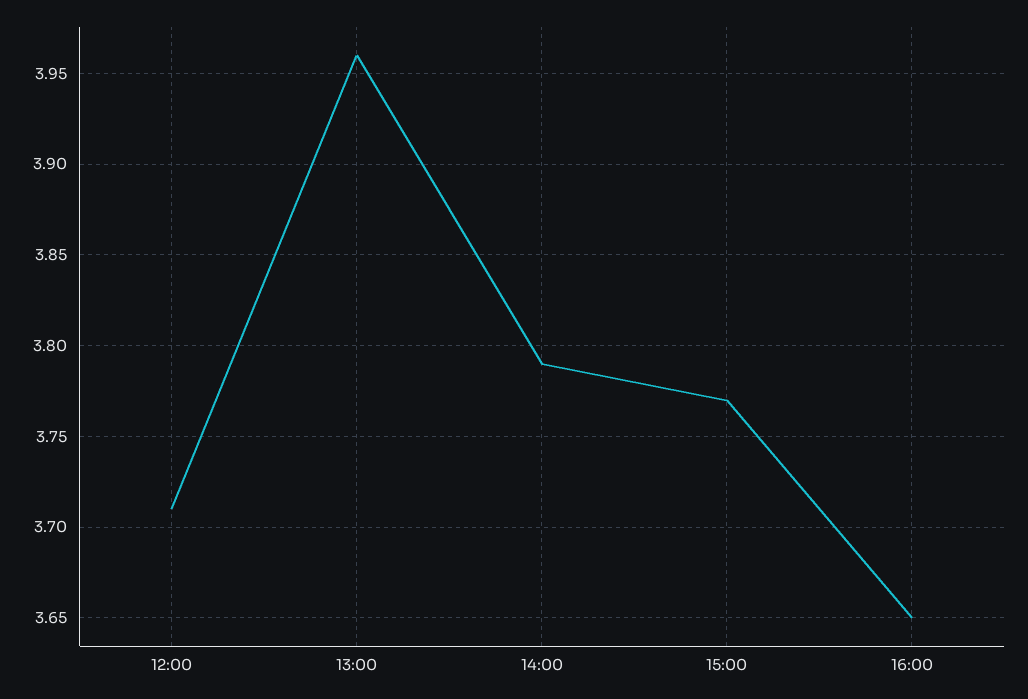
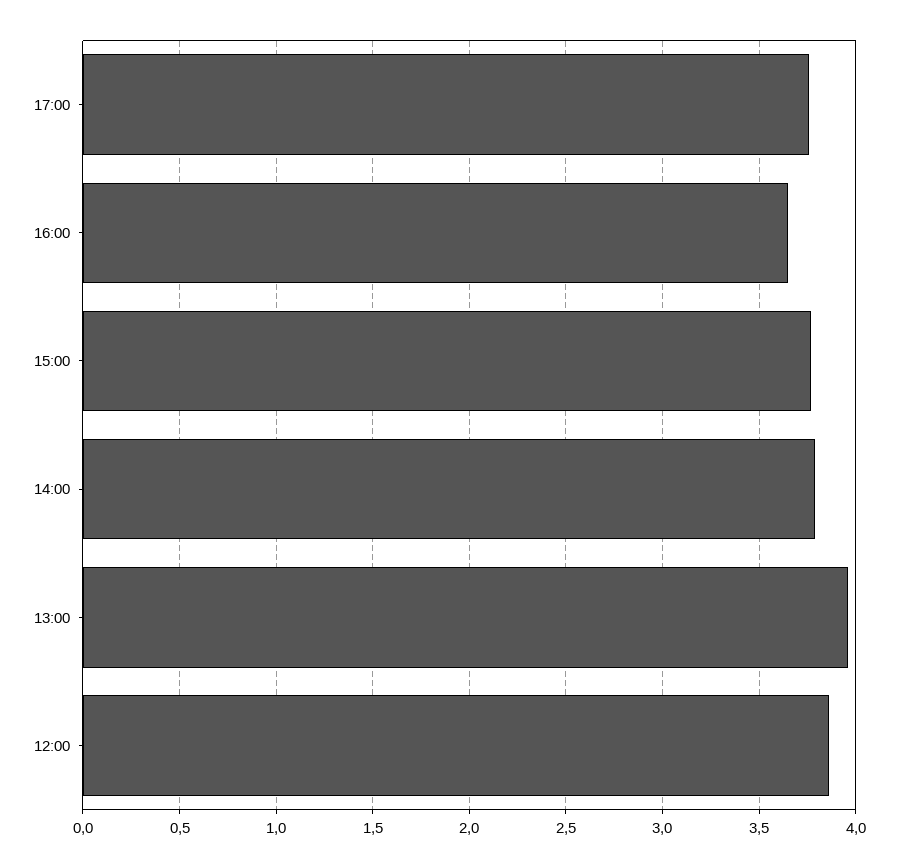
12:00: 3.71 -> 3.85
17:00: none -> 3.75

